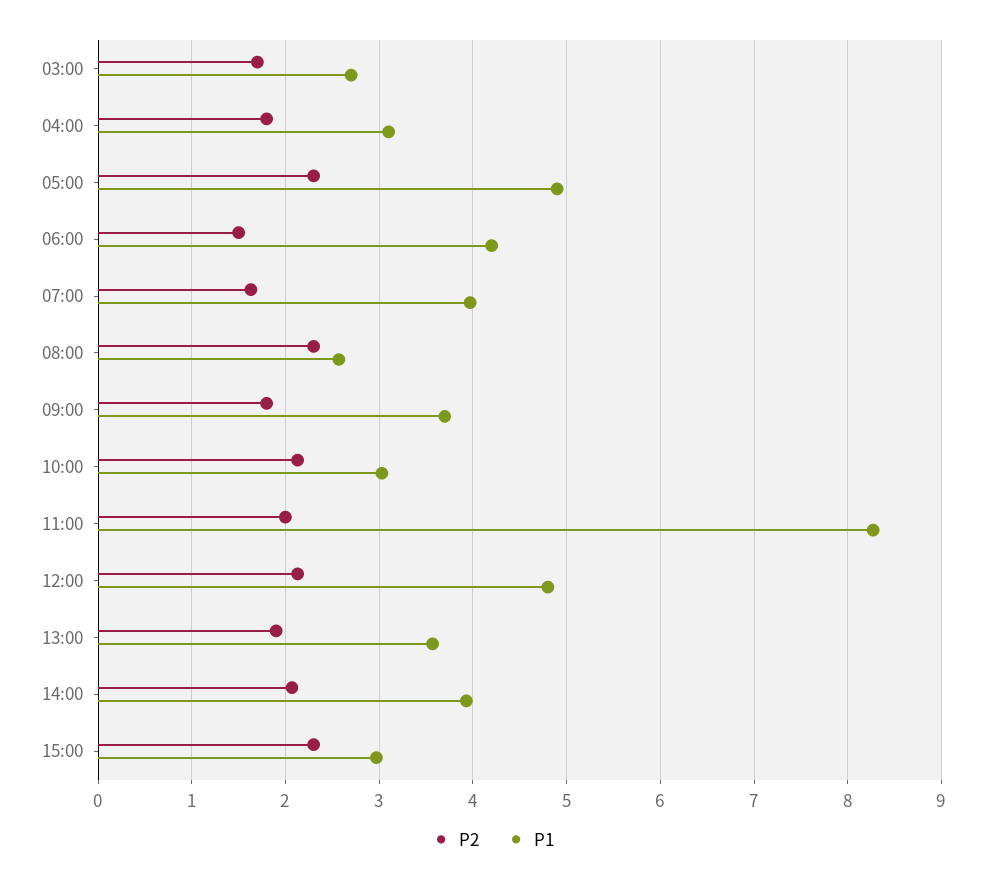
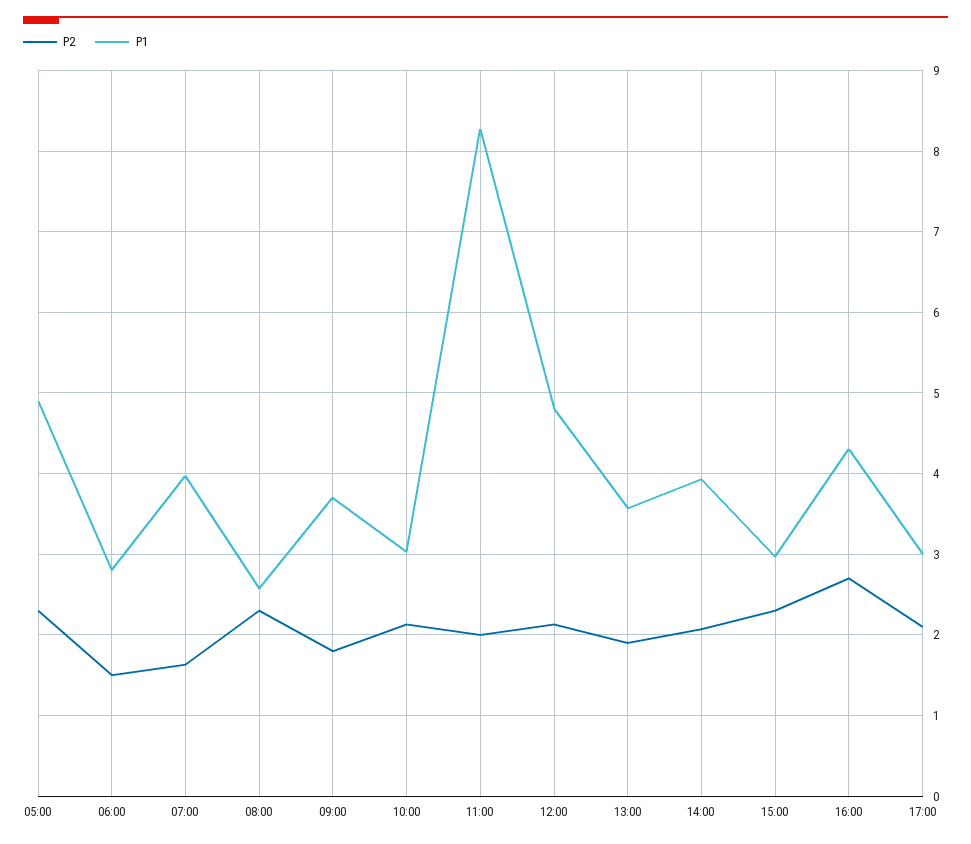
P2, 03:00: 1.7 -> none
P1, 03:00: 2.7 -> none
P2, 04:00: 1.8 -> none
P1, 04:00: 3.1 -> none
P1, 06:00: 4.2 -> 2.8
P2, 16:00: none -> 2.7
P1, 16:00: none -> 4.3
P2, 17:00: none -> 2.1
P1, 17:00: none -> 3

